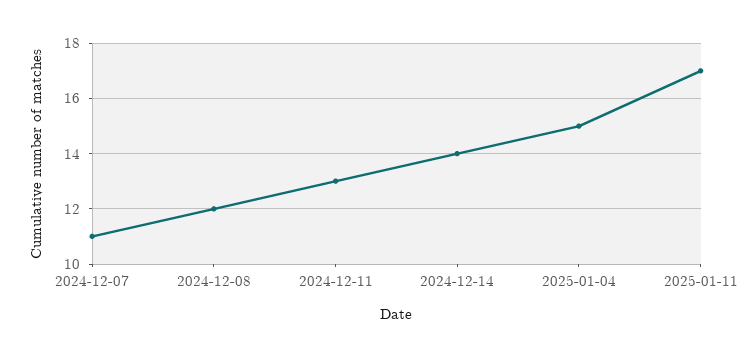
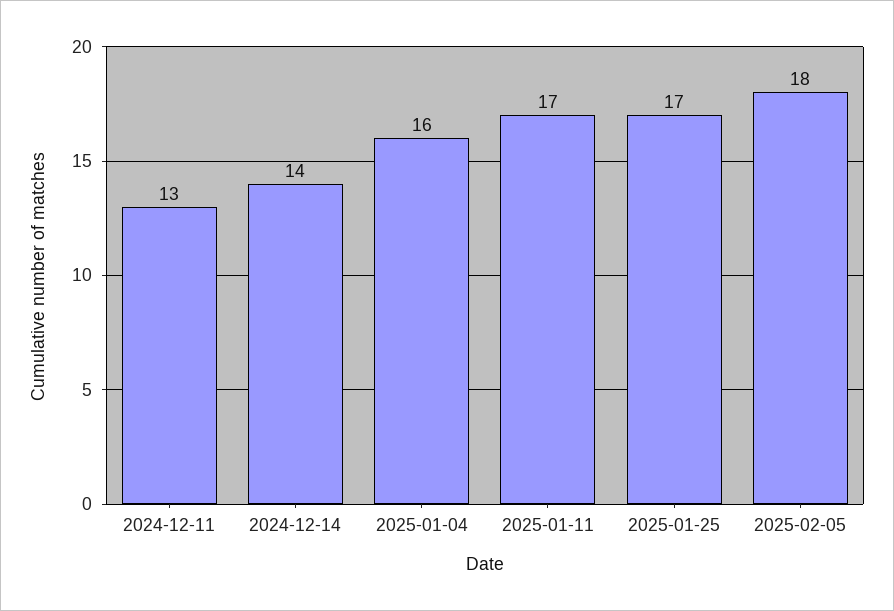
2024-12-07: 11 -> none
2024-12-08: 12 -> none
2025-01-04: 15 -> 16
2025-01-25: none -> 17
2025-02-05: none -> 18

